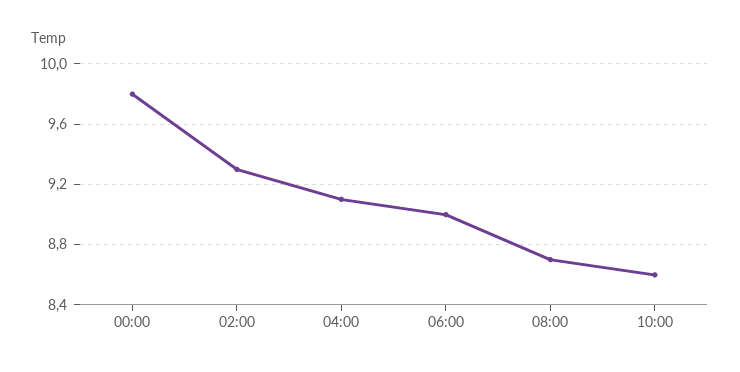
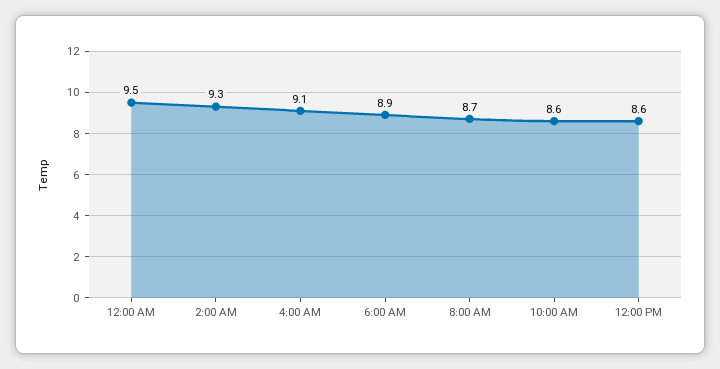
00:00: 9.8 -> 9.5
06:00: 9 -> 8.9
12:00 PM: none -> 8.6

